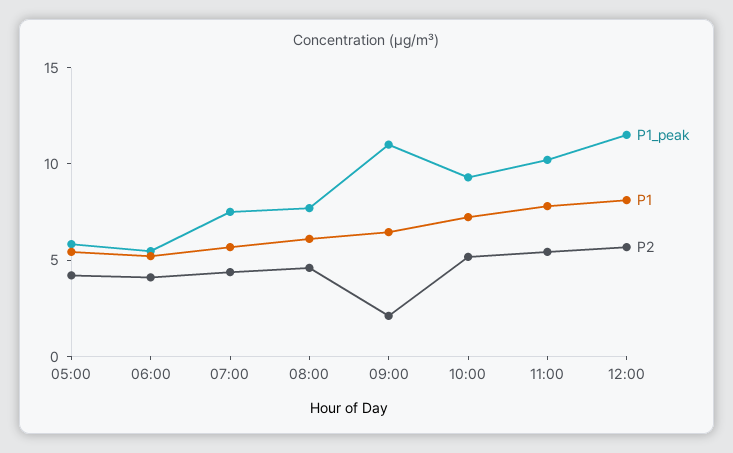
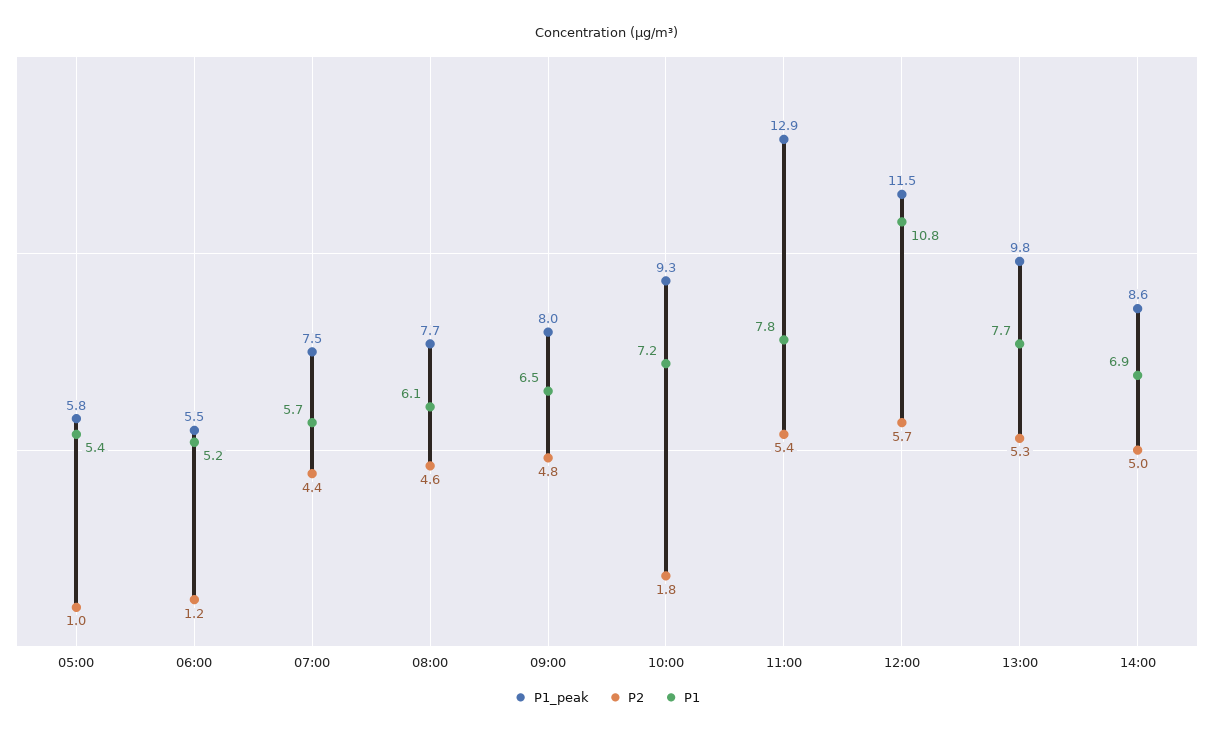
P2, 05:00: 4 -> 1
P2, 06:00: 4 -> 1.2
P1_peak, 09:00: 11 -> 8
P2, 09:00: 2 -> 4.8
P2, 10:00: 5 -> 1.8
P1_peak, 11:00: 10 -> 12.9
P1, 12:00: 8 -> 10.8
P1_peak, 13:00: none -> 9.8
P2, 13:00: none -> 5.3
P1, 13:00: none -> 7.7
P1_peak, 14:00: none -> 8.6
P2, 14:00: none -> 5
P1, 14:00: none -> 6.9

